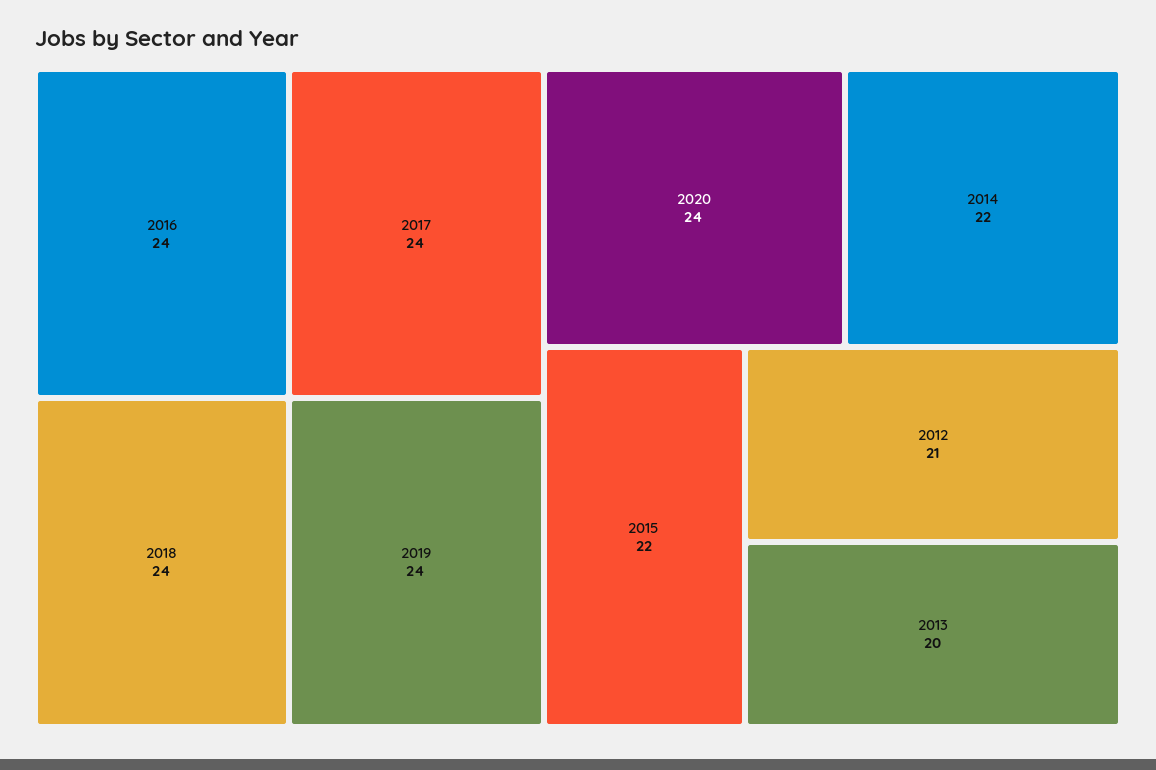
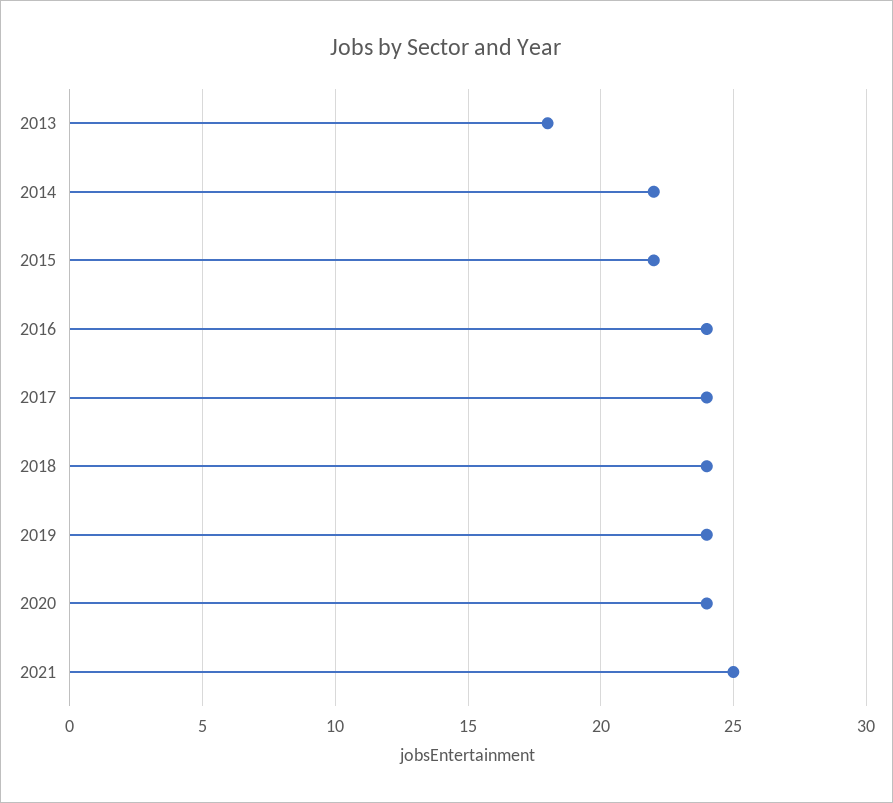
2012: 21 -> none
2013: 20 -> 18
2021: none -> 25

